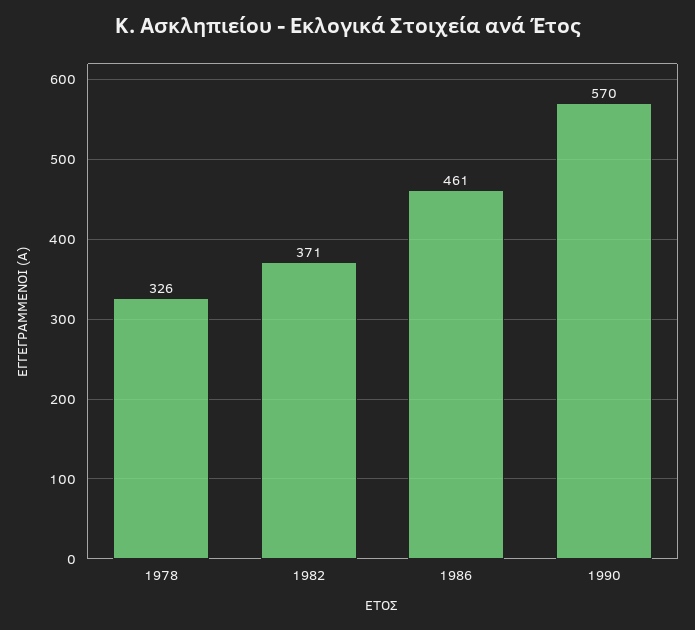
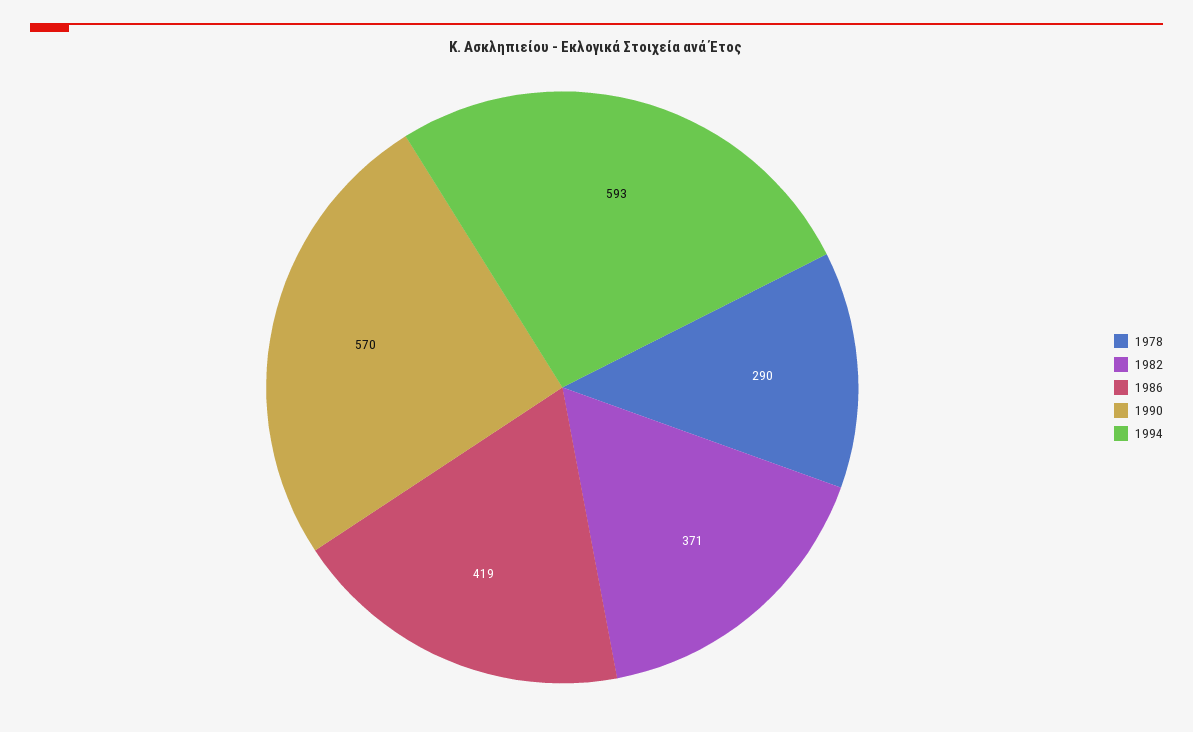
1978: 326 -> 290
1986: 461 -> 419
1994: none -> 593

